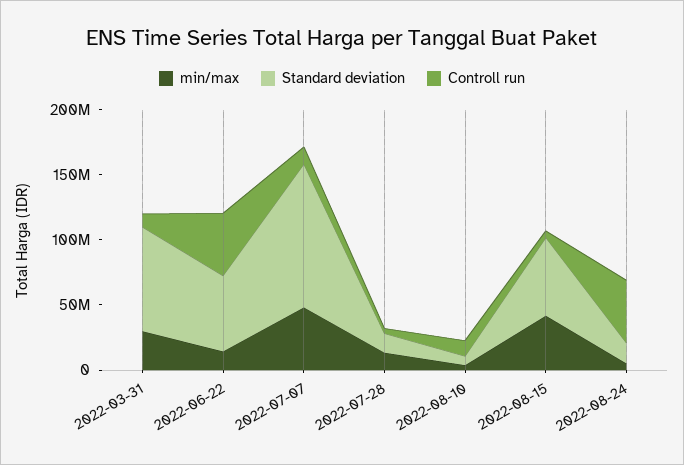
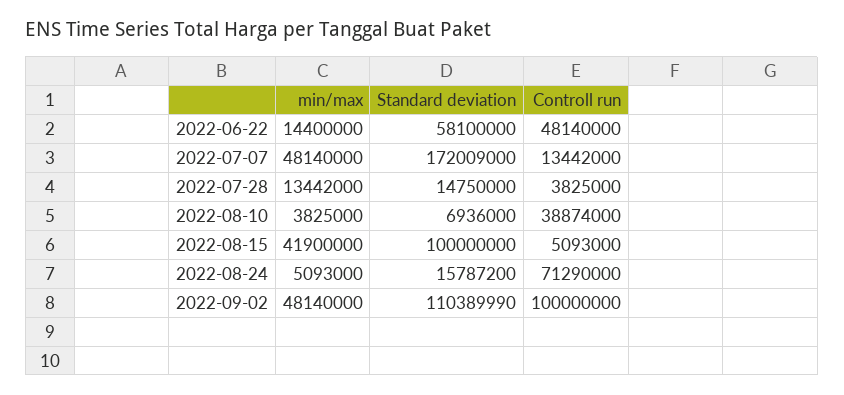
min/max, 2022-03-31: 30000000 -> none
Standard deviation, 2022-03-31: 80000000 -> none
Controll run, 2022-03-31: 10000000 -> none
Standard deviation, 2022-07-07: 110000000 -> 172009000
Controll run, 2022-08-10: 10000000 -> 38874000
Standard deviation, 2022-08-15: 60000000 -> 100000000
Controll run, 2022-08-24: 50000000 -> 71290000
min/max, 2022-09-02: none -> 48140000
Standard deviation, 2022-09-02: none -> 110389990
Controll run, 2022-09-02: none -> 100000000

